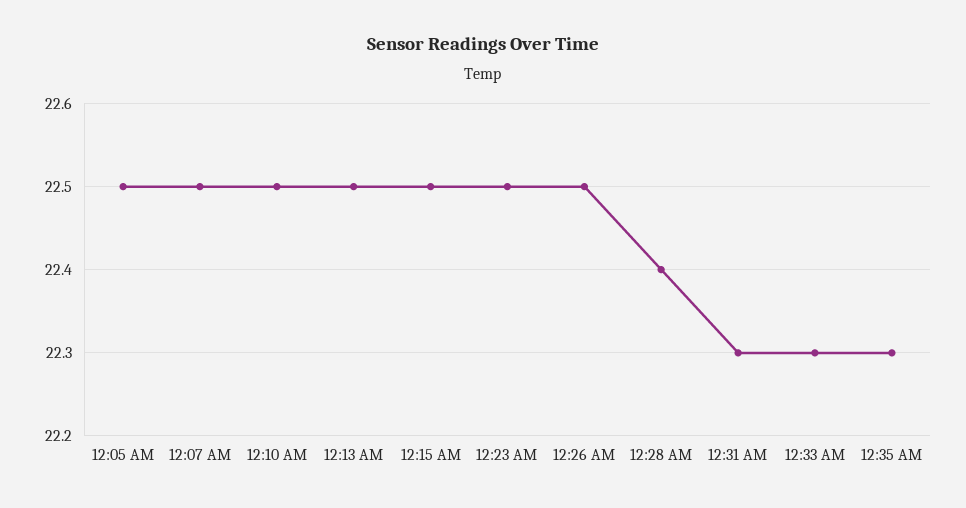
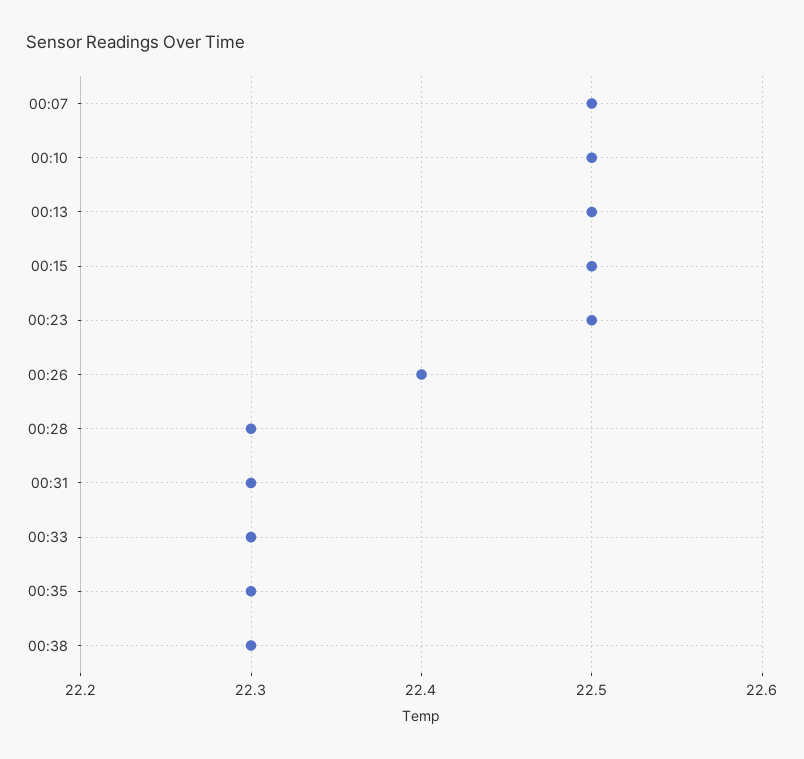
12:05 AM: 22.5 -> none
12:26 AM: 22.5 -> 22.4
12:28 AM: 22.4 -> 22.3
00:38: none -> 22.3

